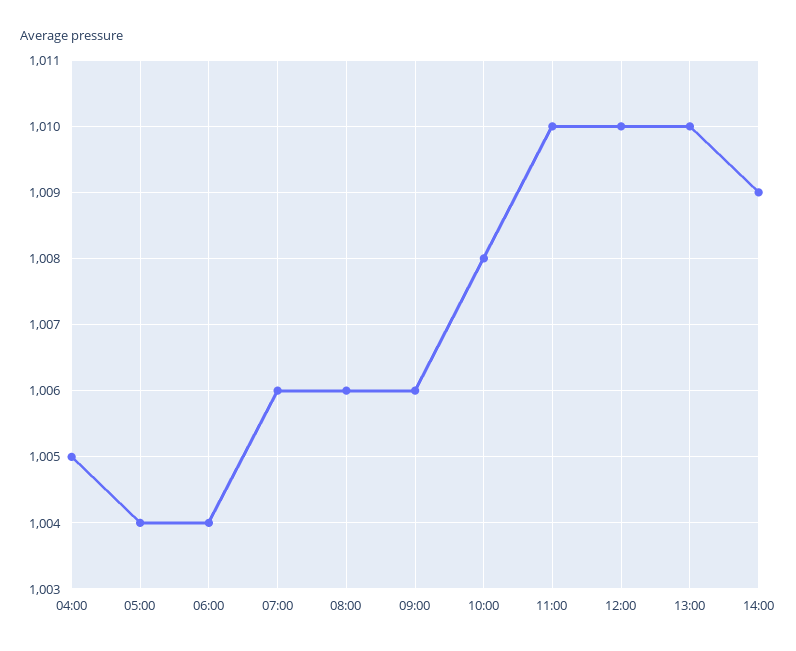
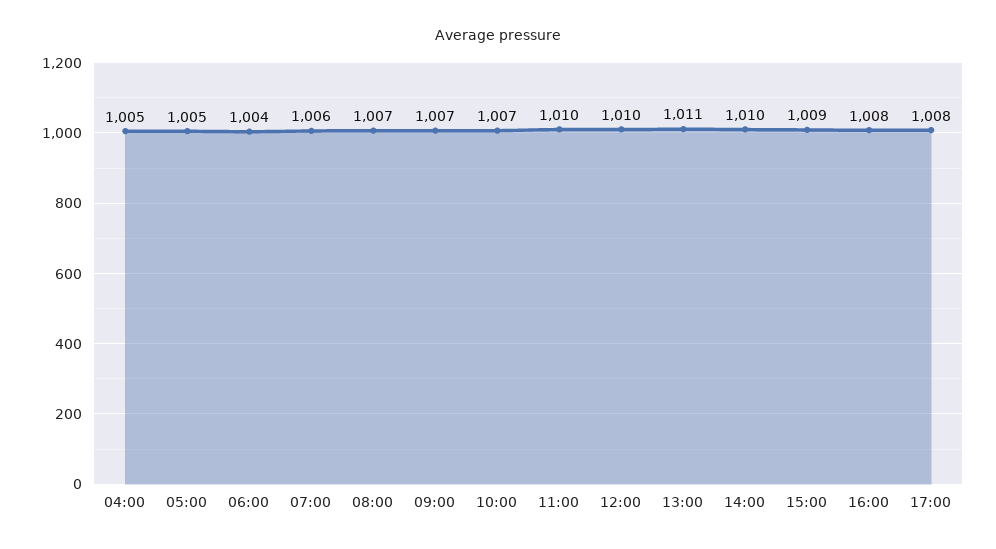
05:00: 1004 -> 1005
08:00: 1006 -> 1007
09:00: 1006 -> 1007
10:00: 1008 -> 1007
13:00: 1010 -> 1011
14:00: 1009 -> 1010
15:00: none -> 1009
16:00: none -> 1008
17:00: none -> 1008

